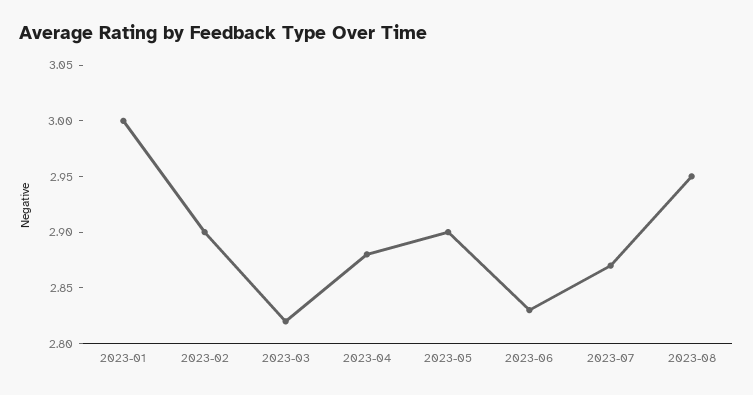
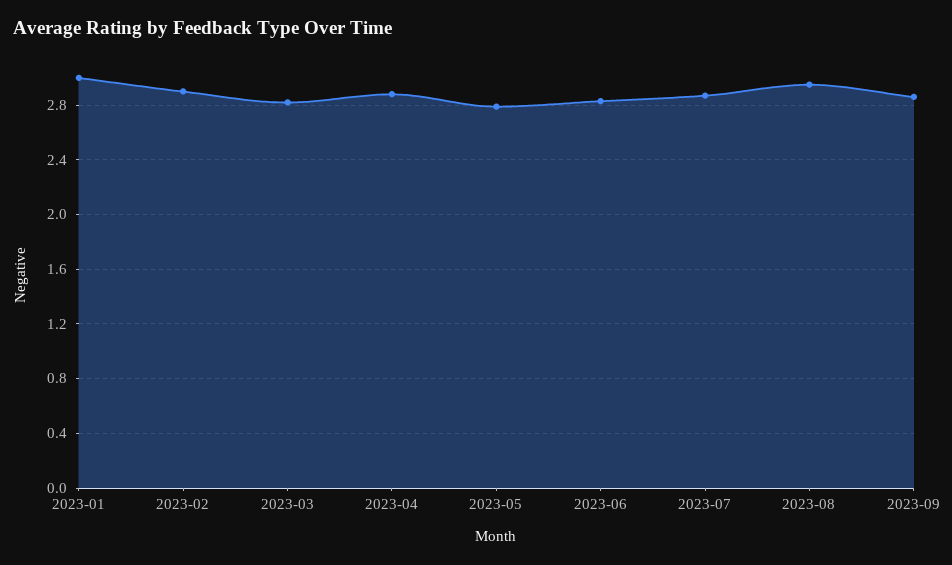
2023-05: 2.9 -> 2.8
2023-09: none -> 2.85

